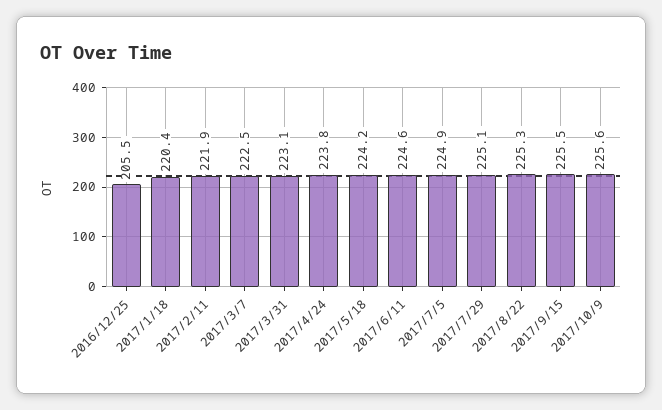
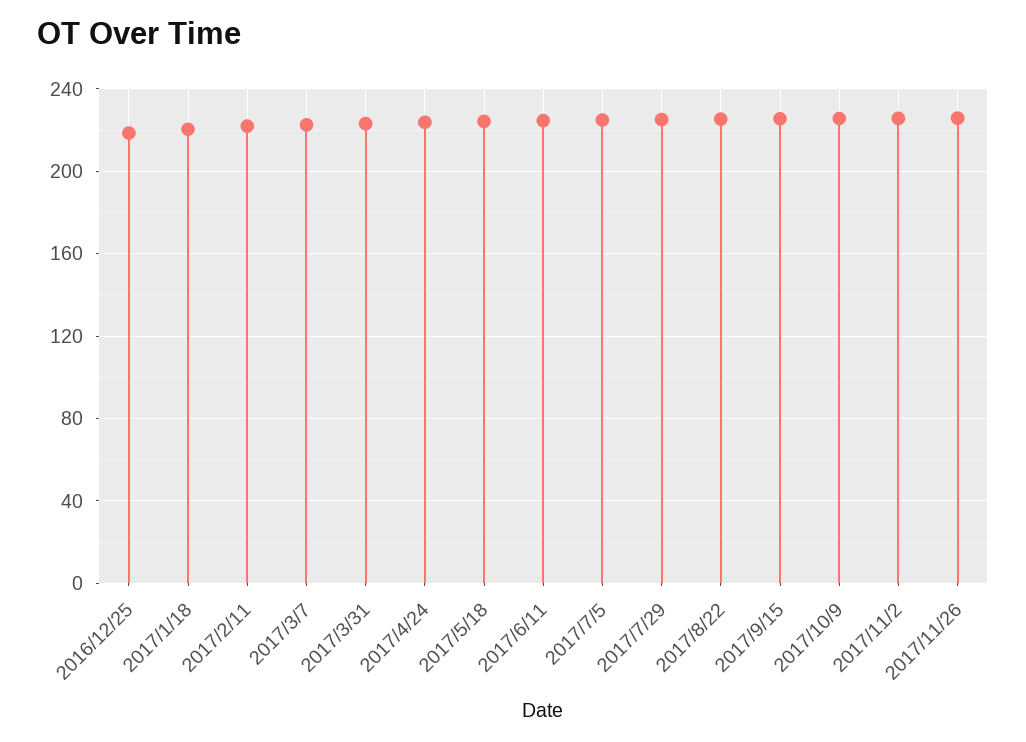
2016/12/25: 205.5 -> 220
2017/11/2: none -> 225
2017/11/26: none -> 225

